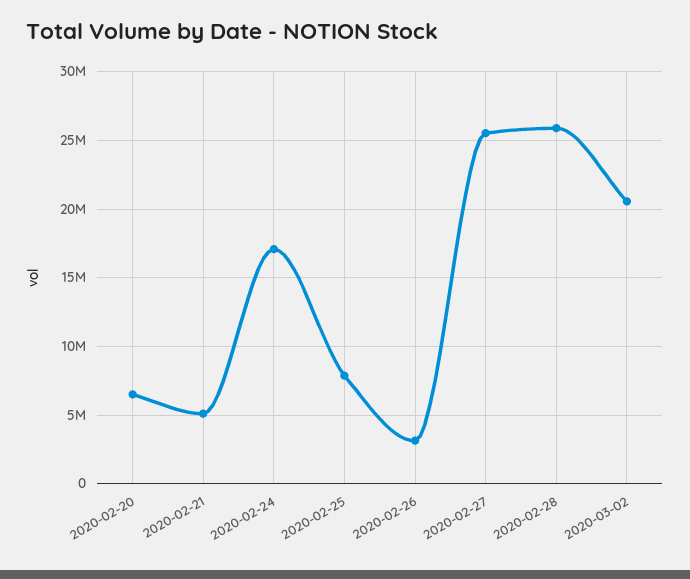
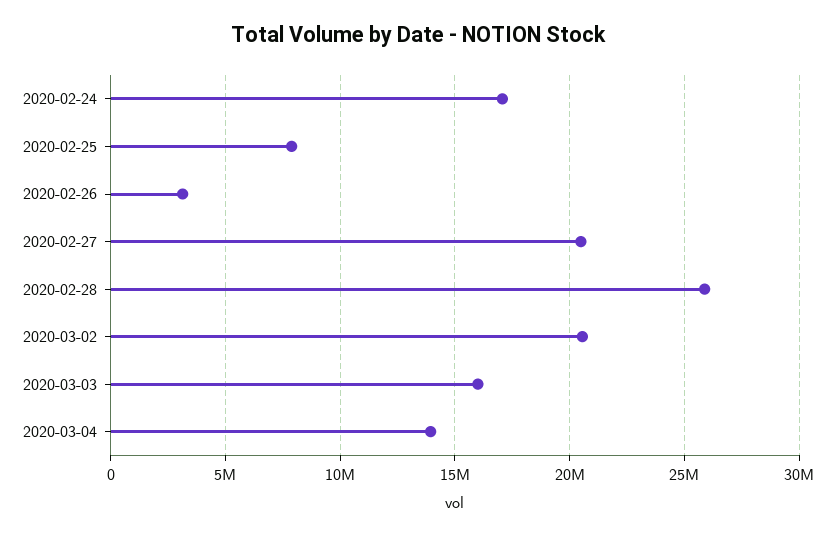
2020-02-20: 6500000 -> none
2020-02-21: 5000000 -> none
2020-02-27: 25500000 -> 20500000
2020-03-03: none -> 16000000
2020-03-04: none -> 14000000

